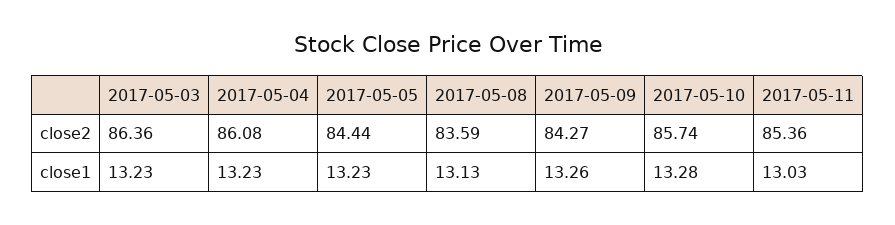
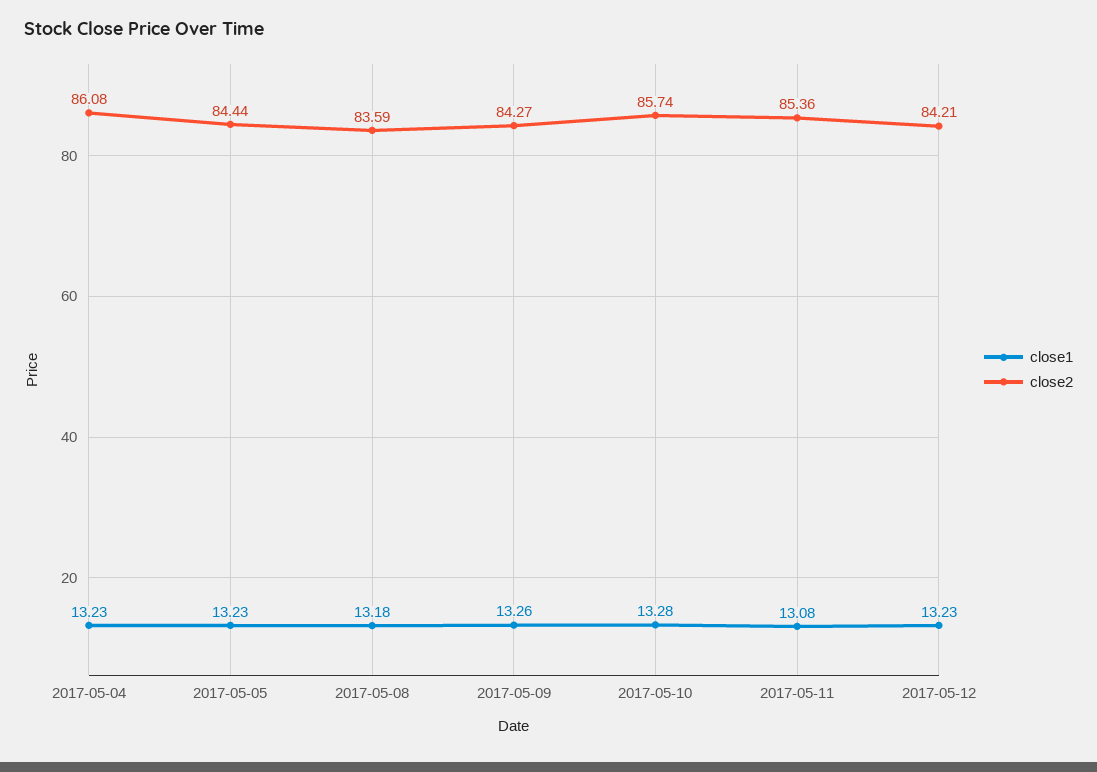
close2, 2017-05-03: 86.36 -> none
close1, 2017-05-03: 13.23 -> none
close1, 2017-05-08: 13.13 -> 13.18
close1, 2017-05-11: 13.03 -> 13.08
close1, 2017-05-12: none -> 13.23
close2, 2017-05-12: none -> 84.21

